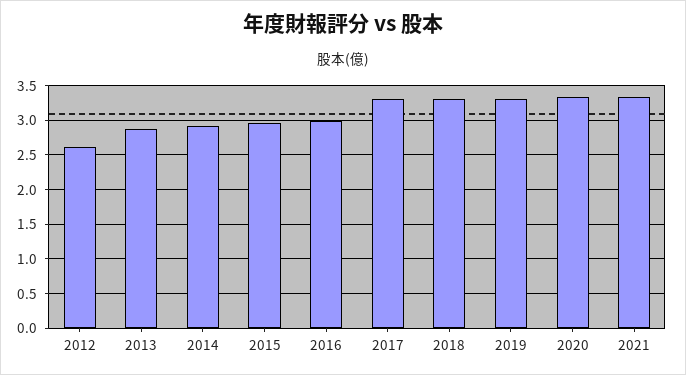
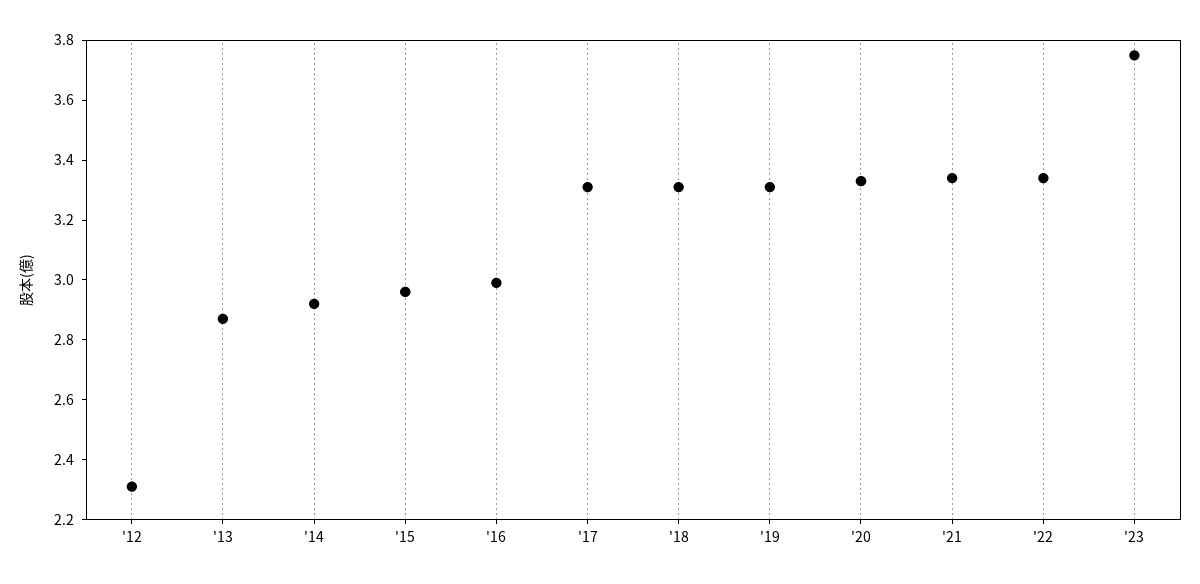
2012: 2.6 -> 2.3
'22: none -> 3.35
'23: none -> 3.75

